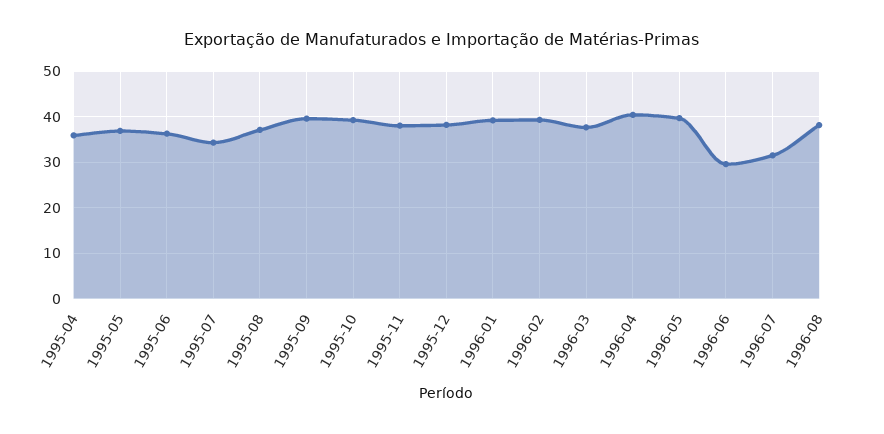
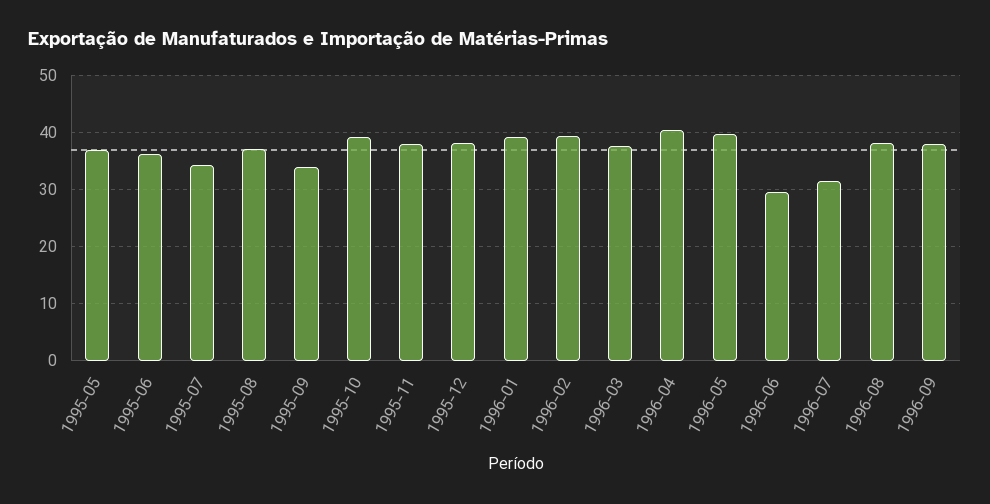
1995-04: 36 -> none
1995-09: 40 -> 34
1996-09: none -> 38

